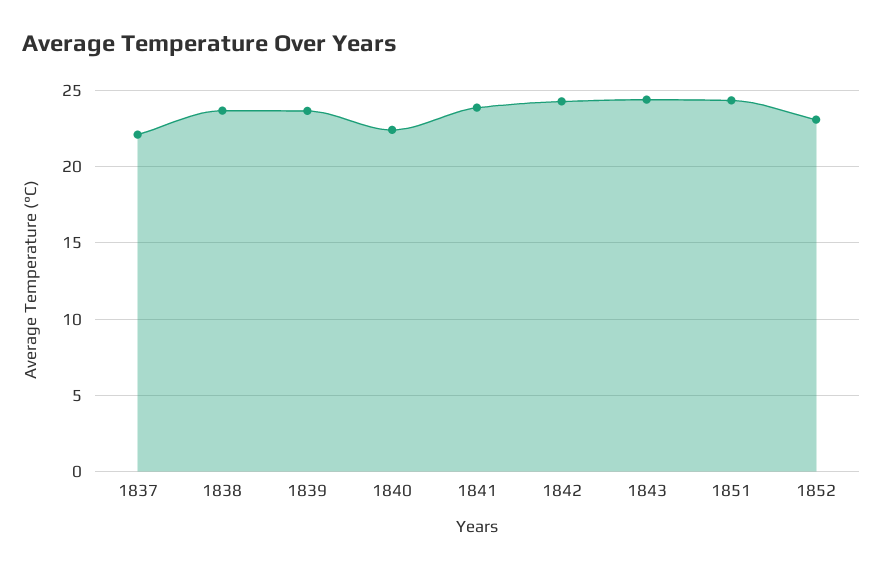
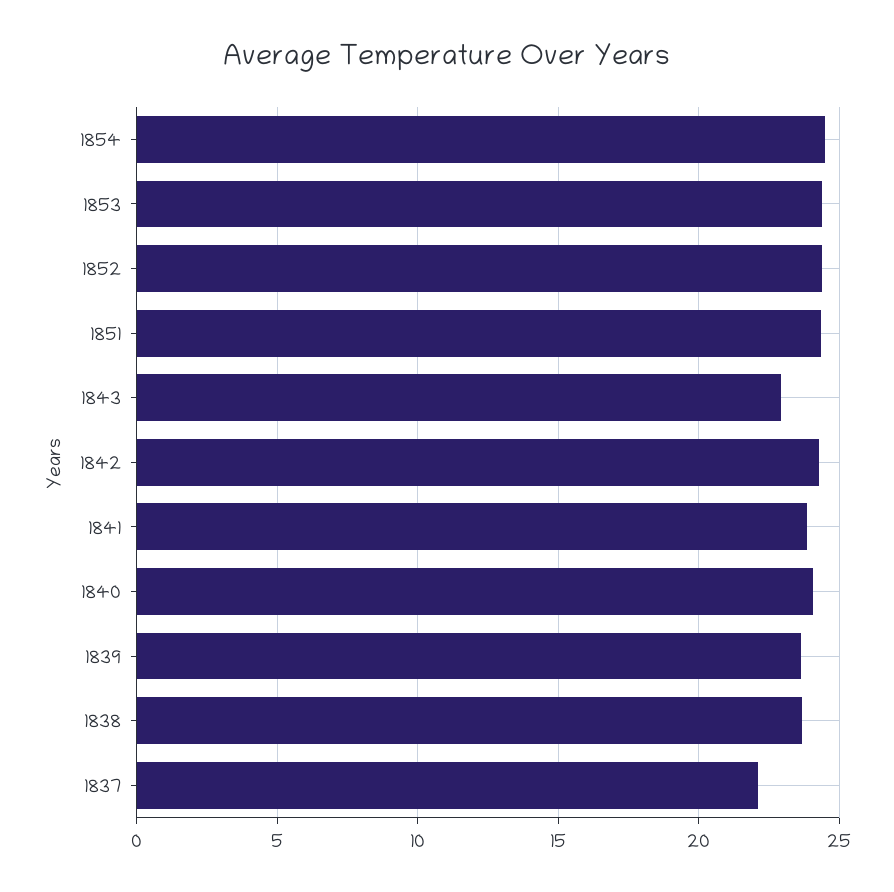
1840: 22.5 -> 24
1843: 24.5 -> 23
1852: 23 -> 24.5
1854: none -> 24.5
1853: none -> 24.5

